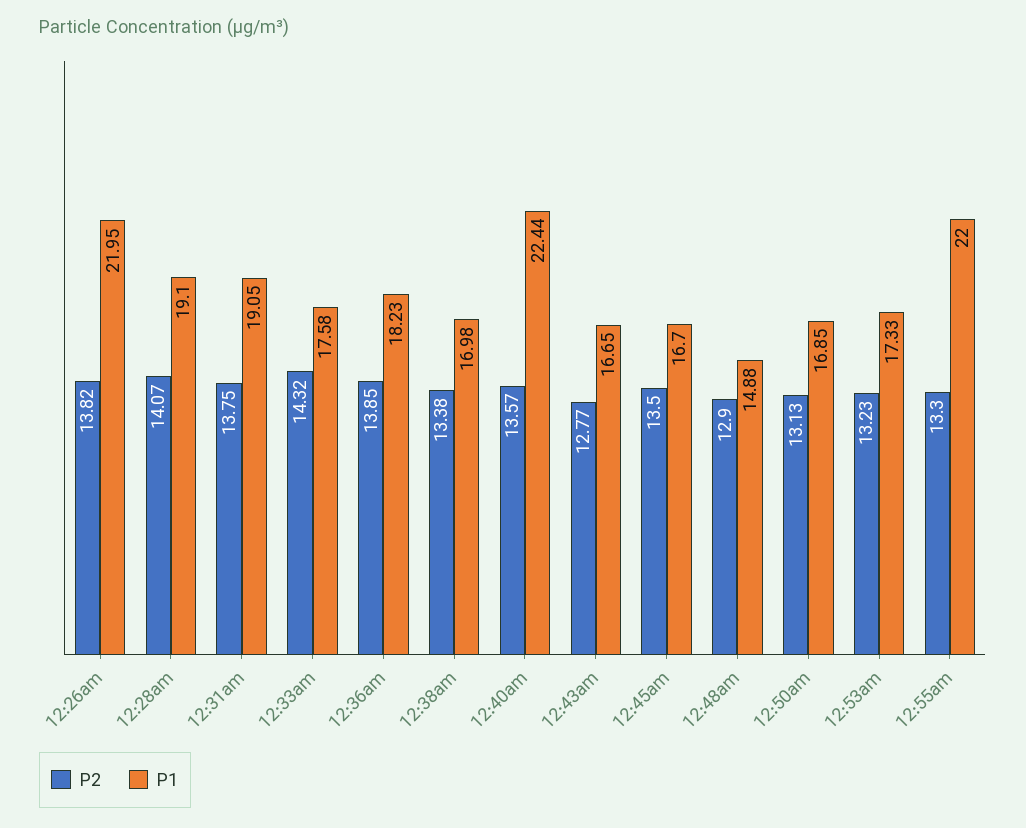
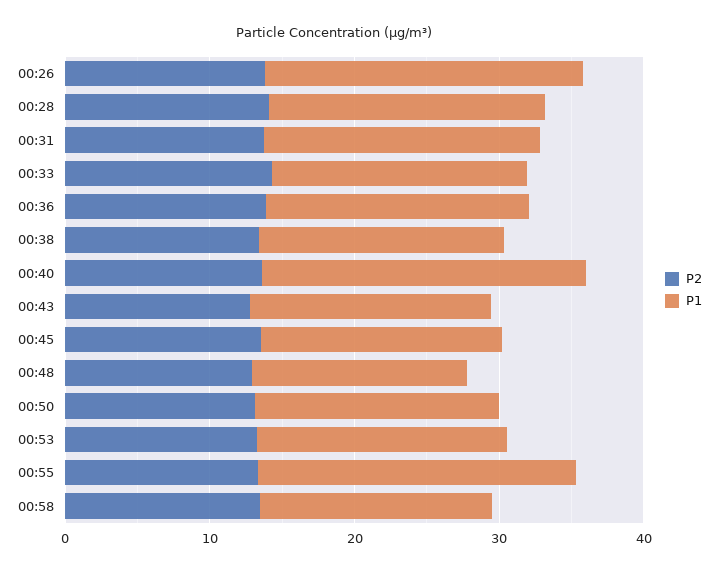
P2, 00:58: none -> 14
P1, 00:58: none -> 16

